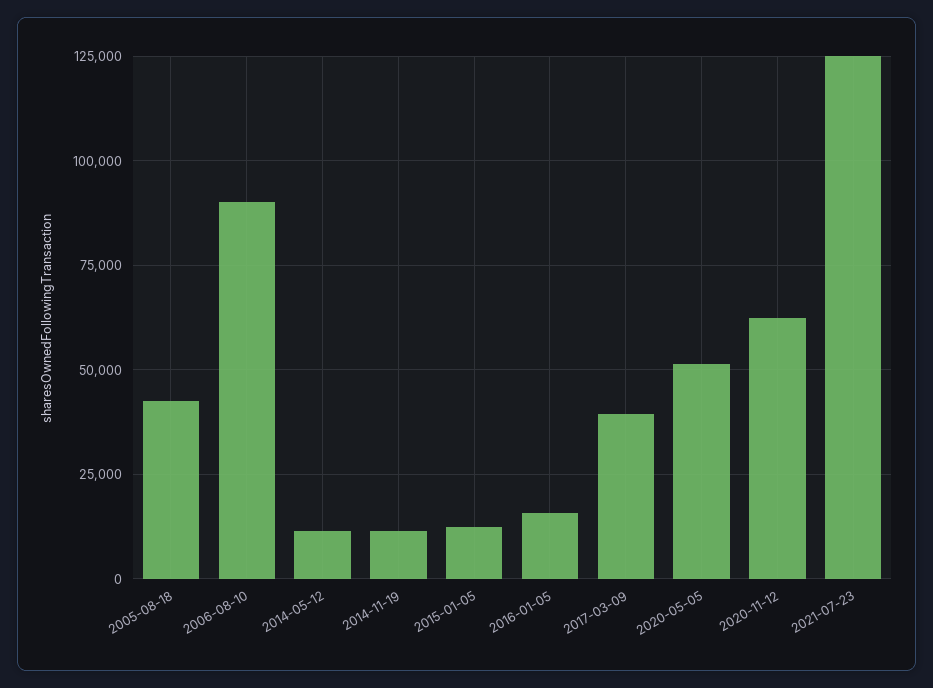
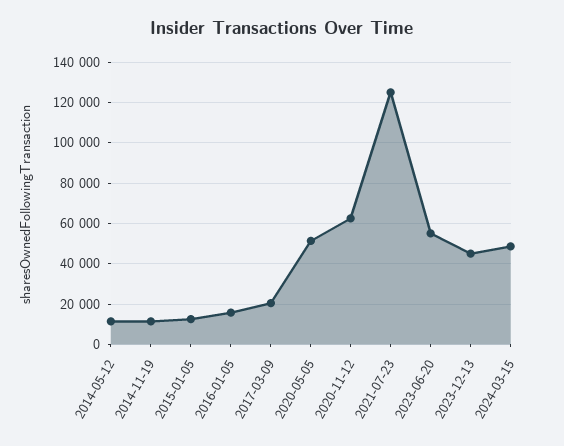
2005-08-18: 42500 -> none
2006-08-10: 90000 -> none
2017-03-09: 40000 -> 20000
2023-06-20: none -> 55000
2023-12-13: none -> 45000
2024-03-15: none -> 50000

